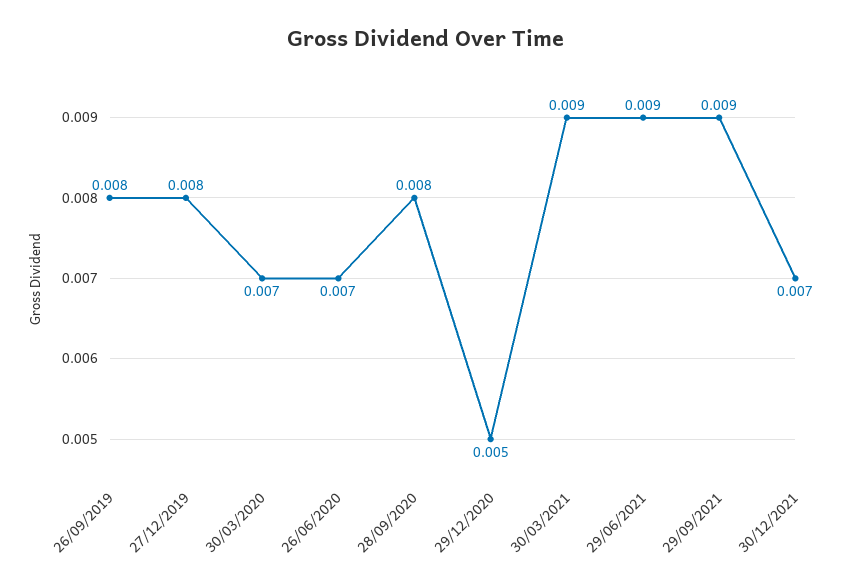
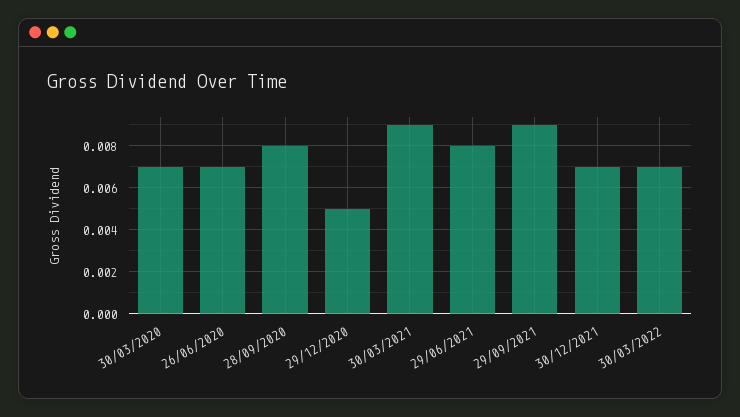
26/09/2019: 0.008 -> none
27/12/2019: 0.008 -> none
29/06/2021: 0.009 -> 0.008
30/03/2022: none -> 0.007

